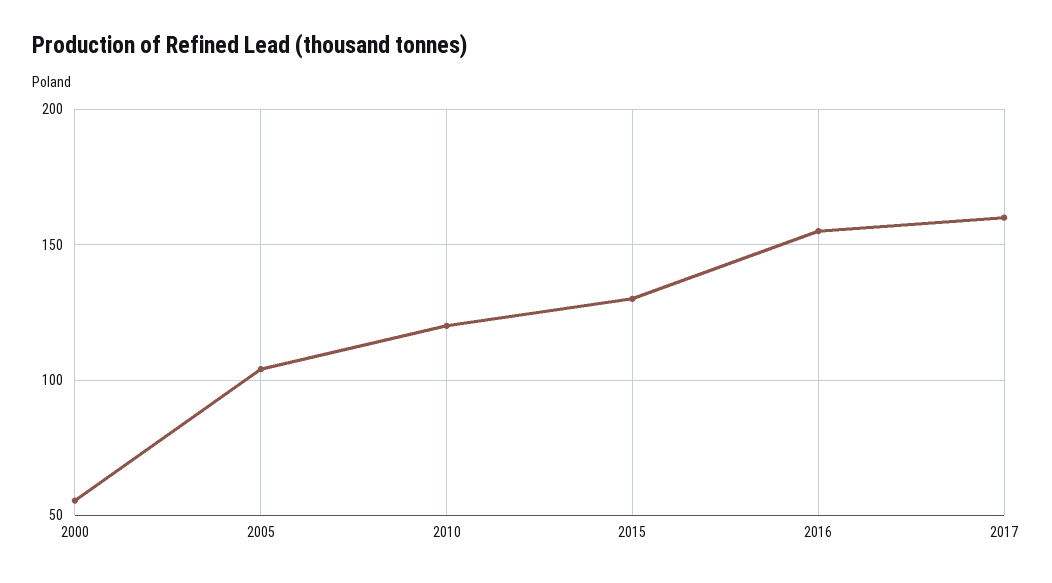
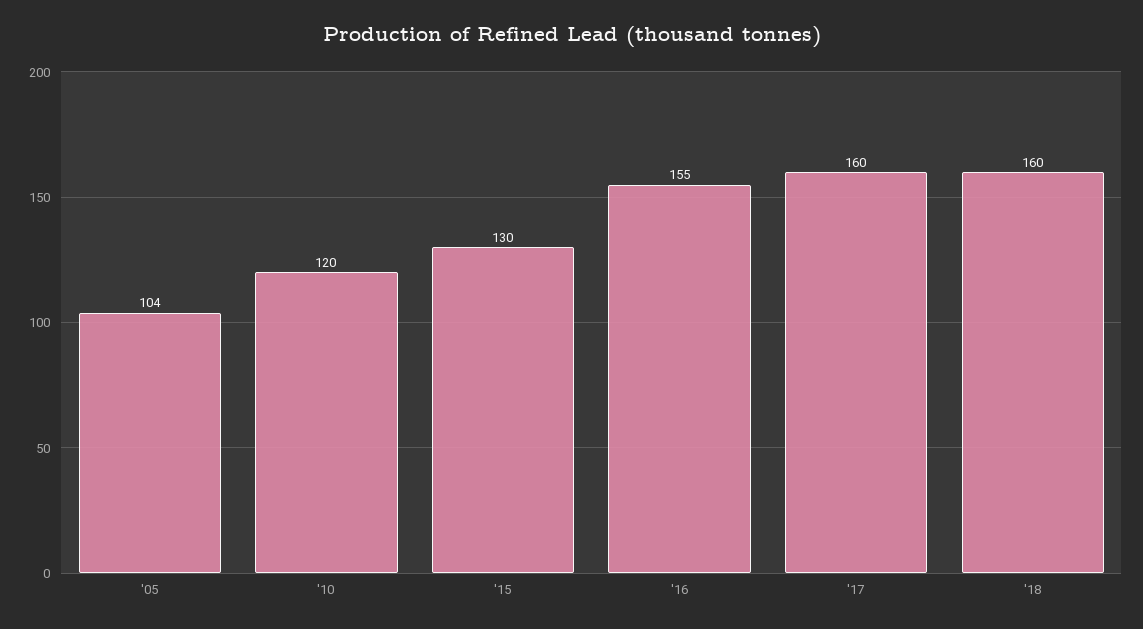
2000: 55 -> none
'18: none -> 160

